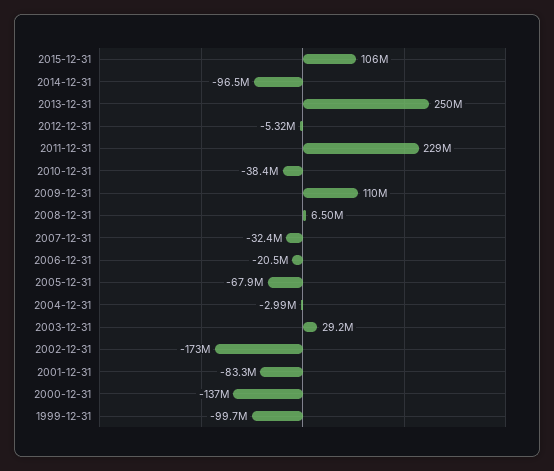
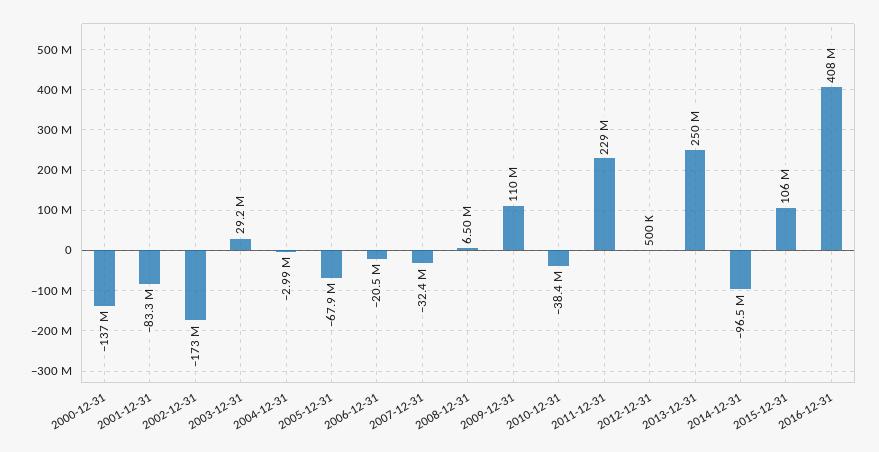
2012-12-31: -5320000 -> 500000
1999-12-31: -99700000 -> none
2016-12-31: none -> 408000000

